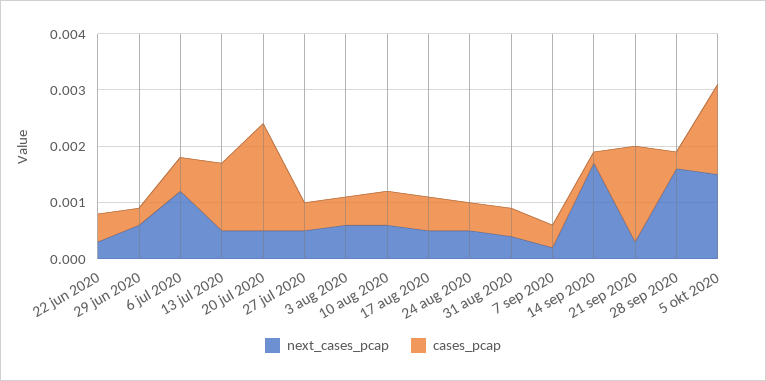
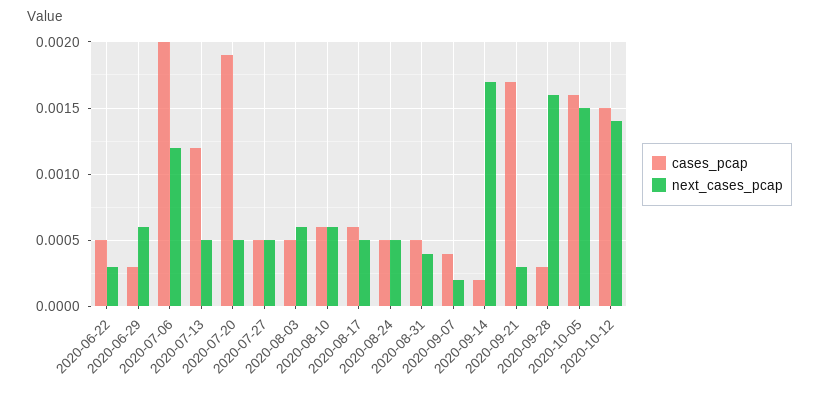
cases_pcap, 6 jul 2020: 0.0005 -> 0.002
cases_pcap, 2020-10-12: none -> 0.0015
next_cases_pcap, 2020-10-12: none -> 0.0014

